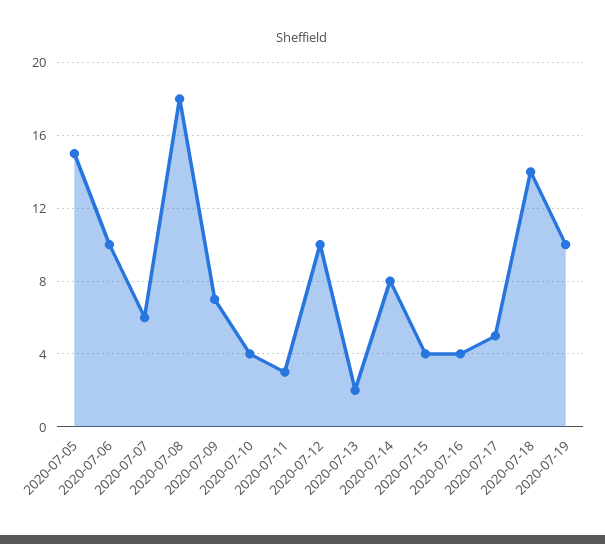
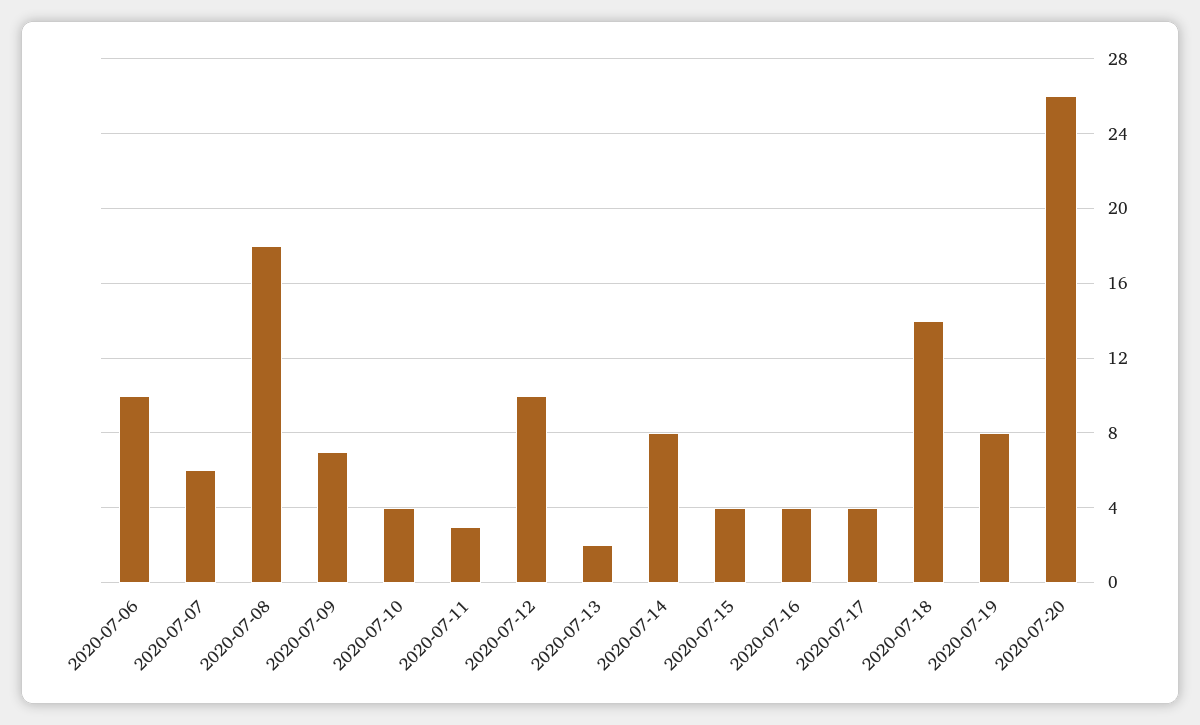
2020-07-05: 15 -> none
2020-07-17: 5 -> 4
2020-07-19: 10 -> 8
2020-07-20: none -> 26

